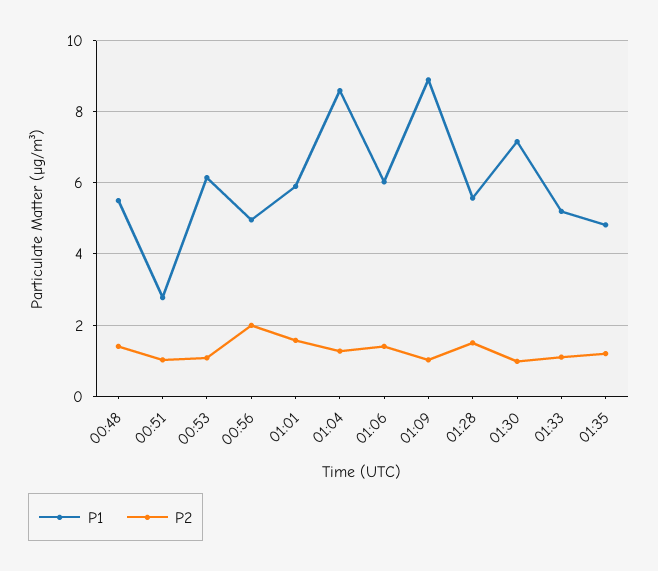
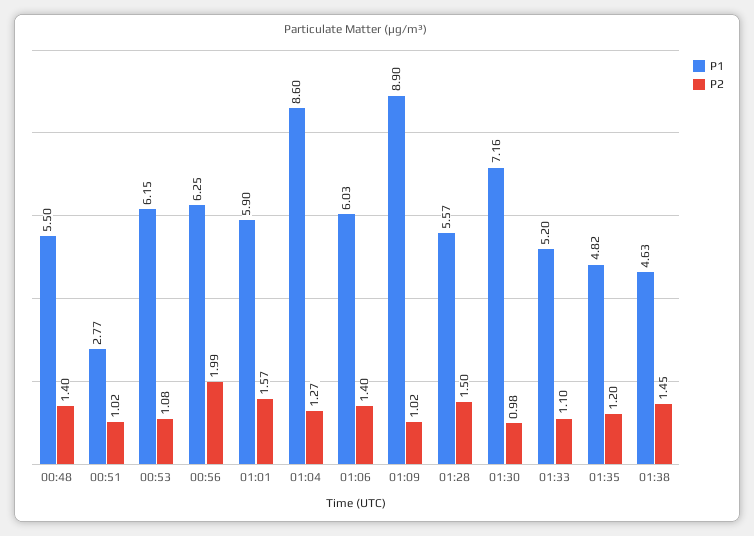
P1, 00:56: 5 -> 6.25
P1, 01:38: none -> 4.63
P2, 01:38: none -> 1.45

